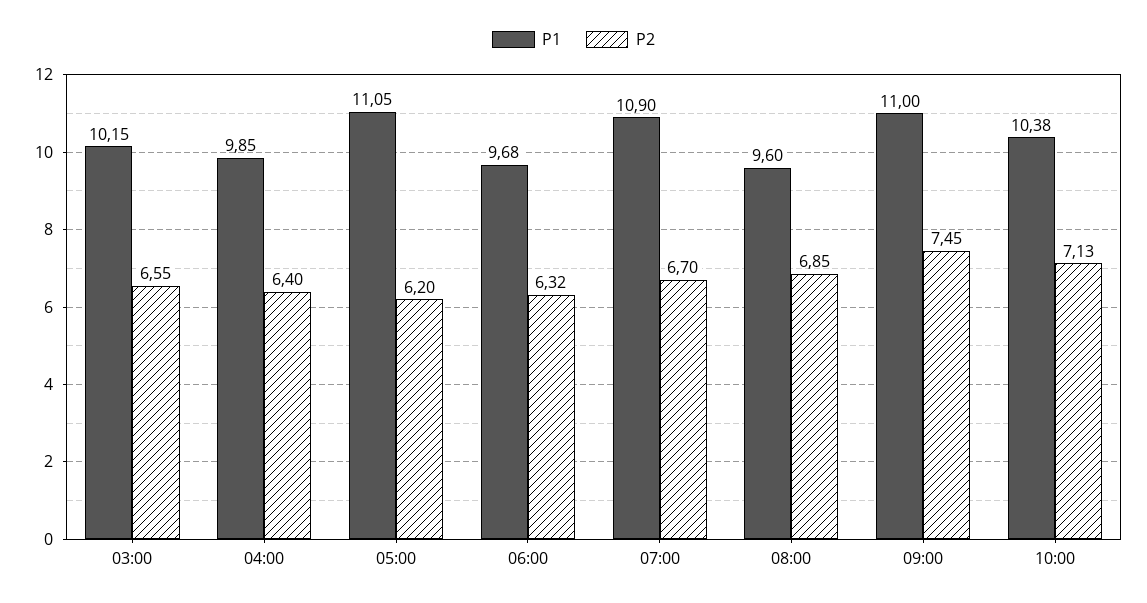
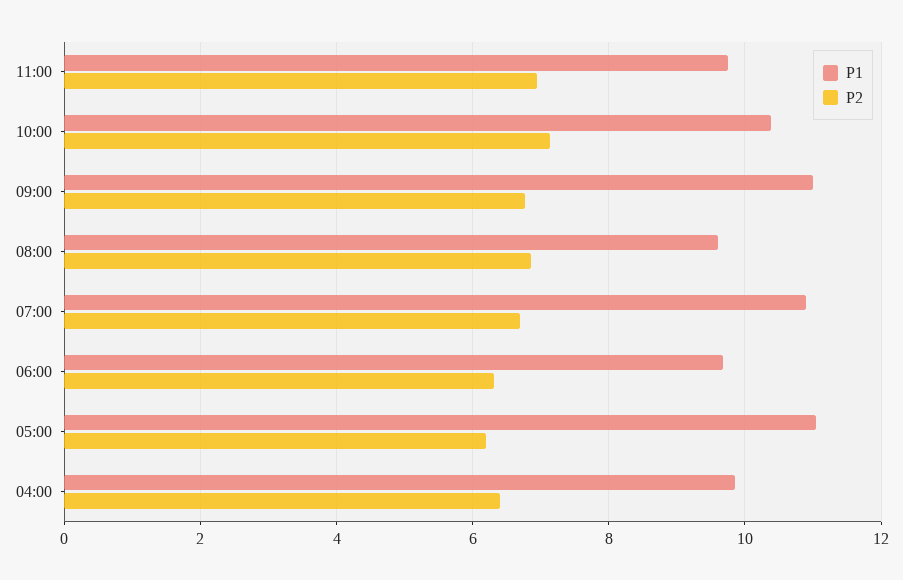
P1, 03:00: 10.15 -> none
P2, 03:00: 6.55 -> none
P2, 09:00: 7.45 -> 6.8
P1, 11:00: none -> 9.8
P2, 11:00: none -> 7

